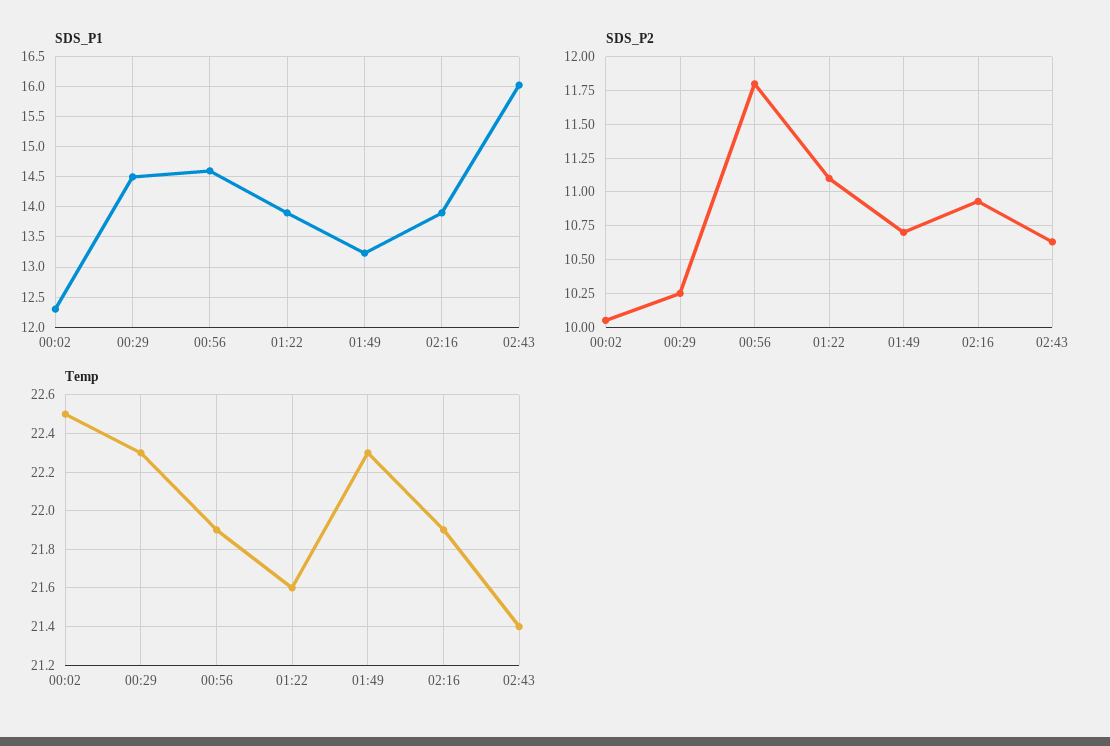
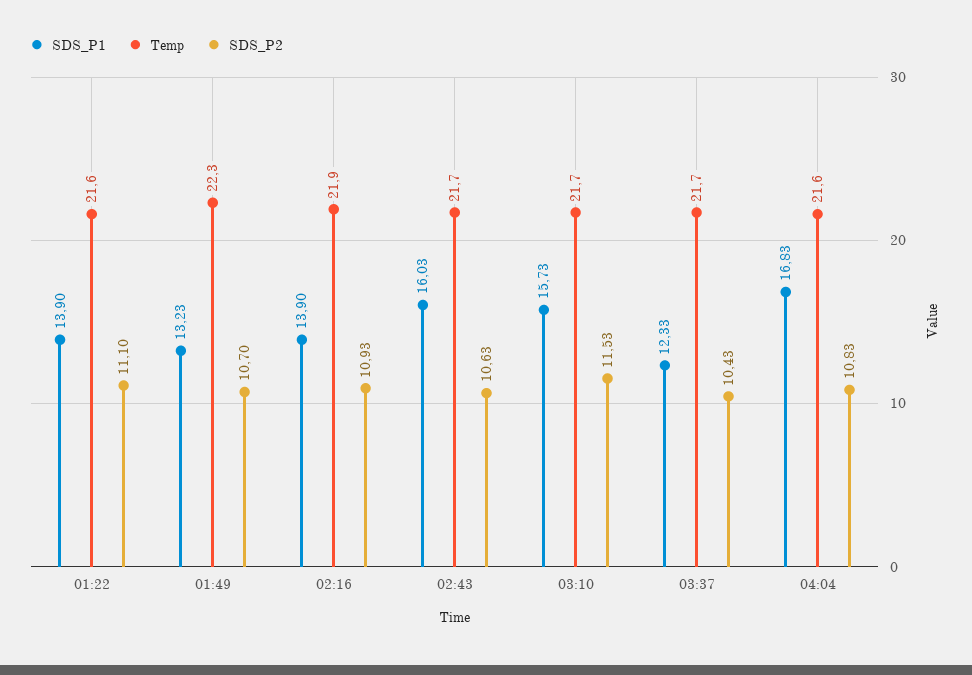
SDS_P1, 00:02: 12.3 -> none
SDS_P1, 00:29: 14.5 -> none
SDS_P1, 00:56: 14.6 -> none
SDS_P2, 00:02: 10.05 -> none
SDS_P2, 00:29: 10.25 -> none
SDS_P2, 00:56: 11.8 -> none
Temp, 00:02: 22.5 -> none
Temp, 00:29: 22.3 -> none
Temp, 00:56: 21.9 -> none
Temp, 02:43: 21.4 -> 21.7
SDS_P1, 03:10: none -> 15.73
Temp, 03:10: none -> 21.7
SDS_P2, 03:10: none -> 11.53
SDS_P1, 03:37: none -> 12.33
Temp, 03:37: none -> 21.7
SDS_P2, 03:37: none -> 10.43
SDS_P1, 04:04: none -> 16.83
Temp, 04:04: none -> 21.6
SDS_P2, 04:04: none -> 10.83

